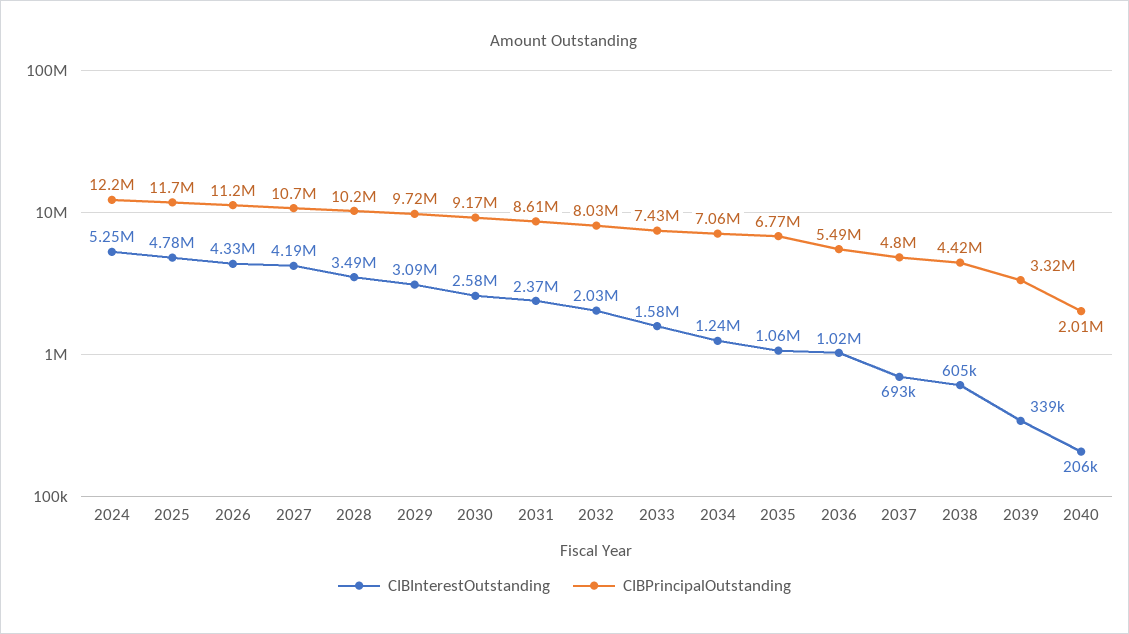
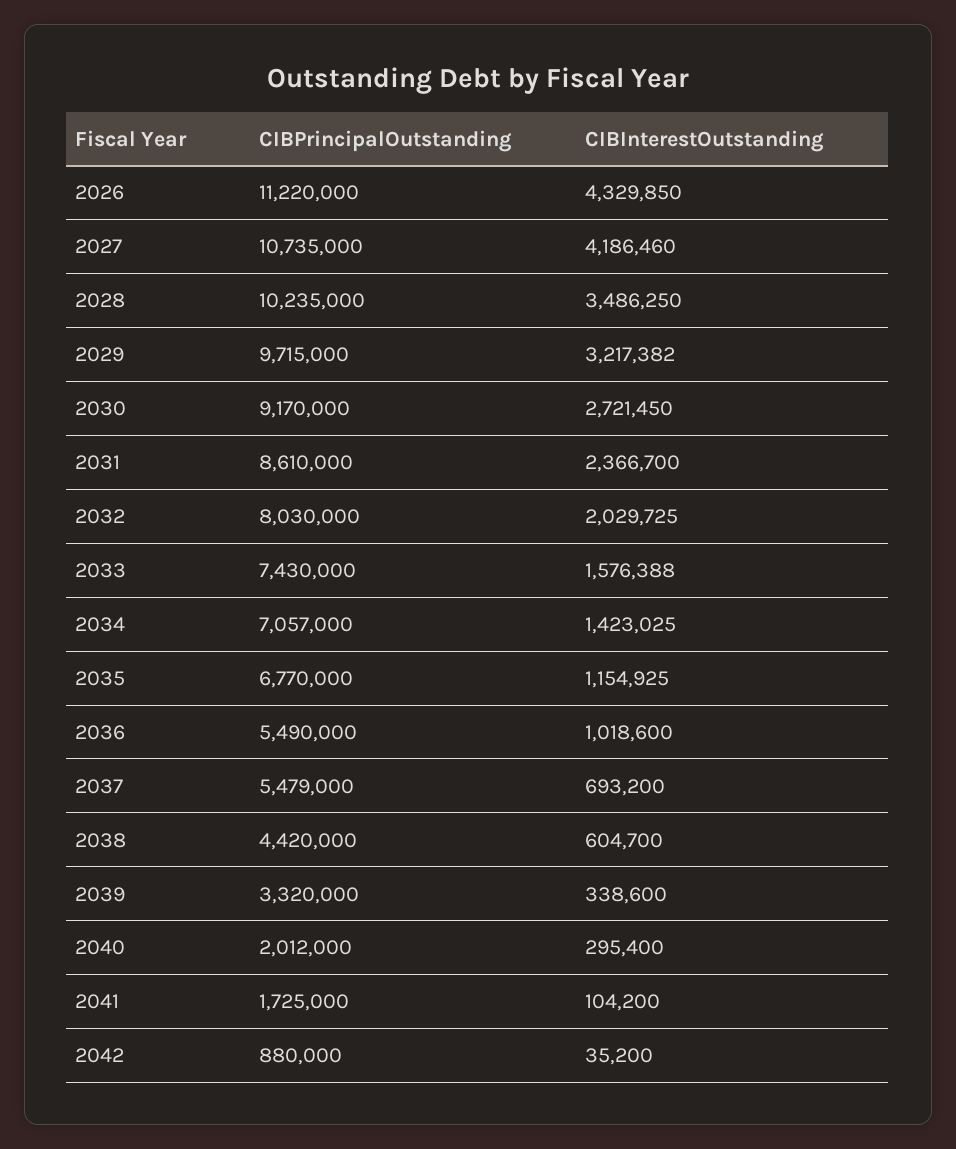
CIBInterestOutstanding, 2024: 5250000 -> none
CIBPrincipalOutstanding, 2024: 12200000 -> none
CIBInterestOutstanding, 2025: 4780000 -> none
CIBPrincipalOutstanding, 2025: 11700000 -> none
CIBInterestOutstanding, 2029: 3090000 -> 3217382
CIBInterestOutstanding, 2030: 2580000 -> 2721450
CIBInterestOutstanding, 2034: 1240000 -> 1423025
CIBInterestOutstanding, 2035: 1060000 -> 1154925
CIBPrincipalOutstanding, 2037: 4800000 -> 5479000
CIBInterestOutstanding, 2040: 206000 -> 295400
CIBPrincipalOutstanding, 2041: none -> 1725000
CIBInterestOutstanding, 2041: none -> 104200
CIBPrincipalOutstanding, 2042: none -> 880000
CIBInterestOutstanding, 2042: none -> 35200

